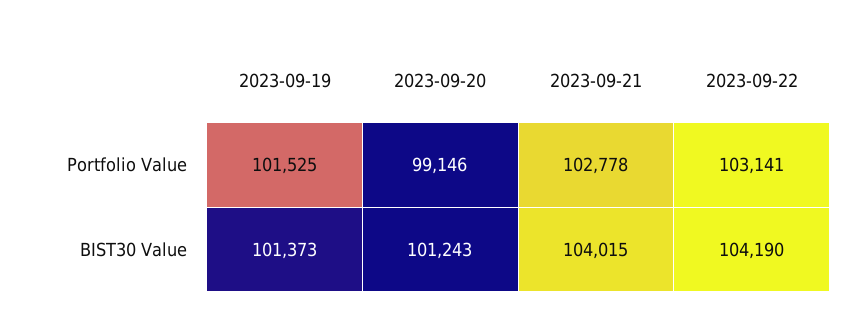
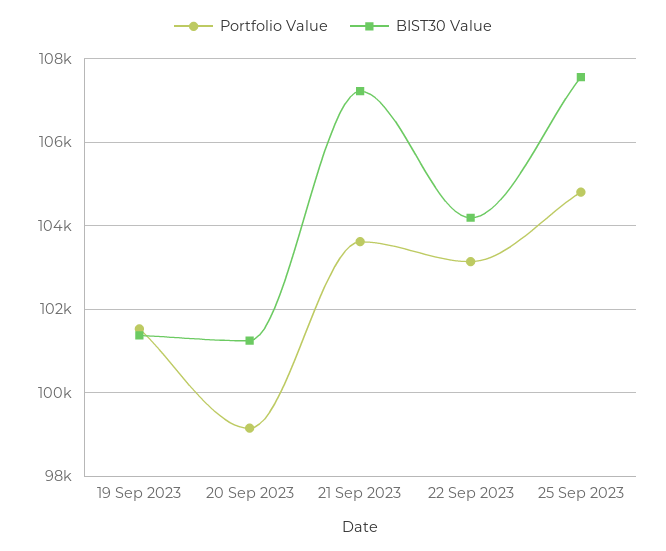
Portfolio Value, 2023-09-21: 102778 -> 103600
BIST30 Value, 2023-09-21: 104015 -> 107200
Portfolio Value, 25 Sep 2023: none -> 104800
BIST30 Value, 25 Sep 2023: none -> 107600

